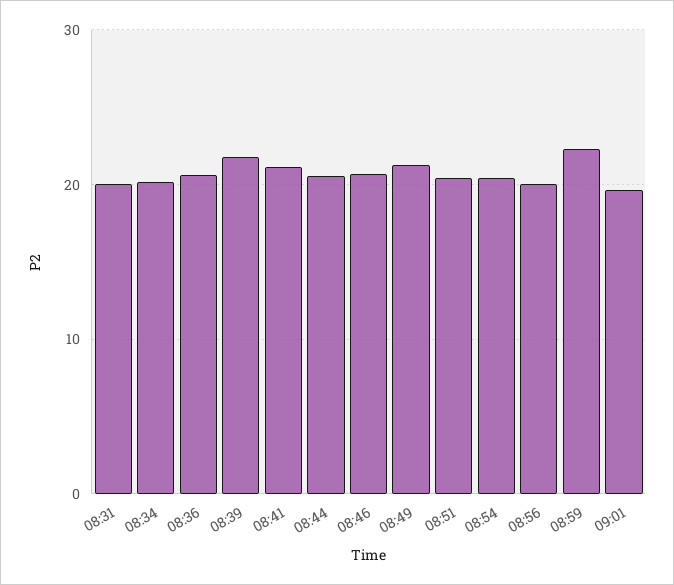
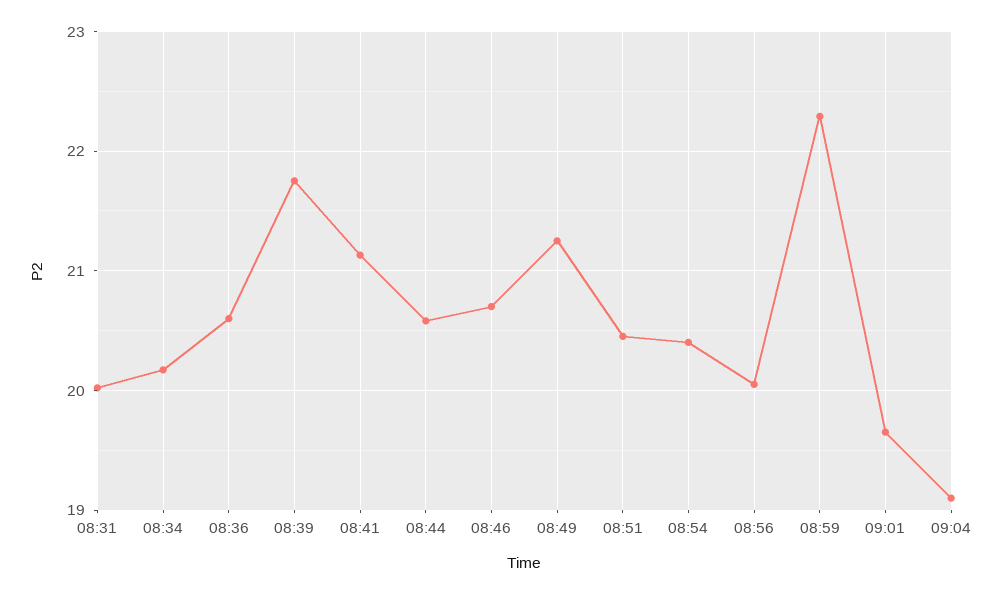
09:04: none -> 19.1

